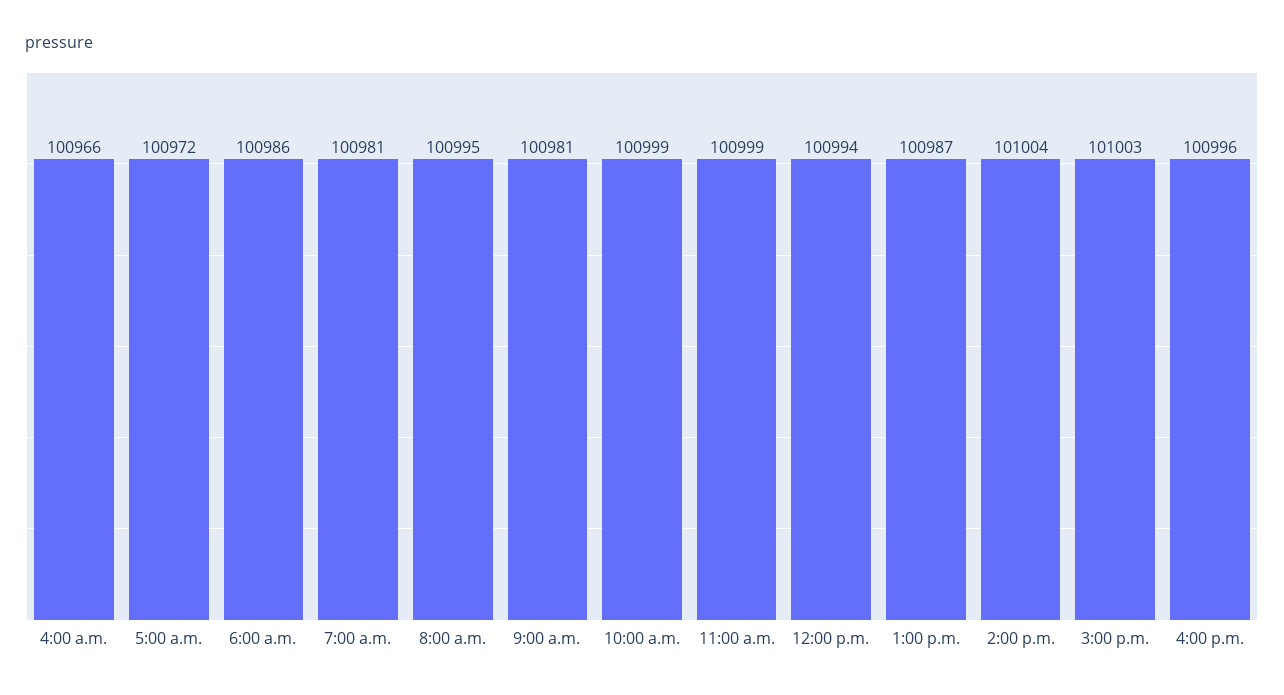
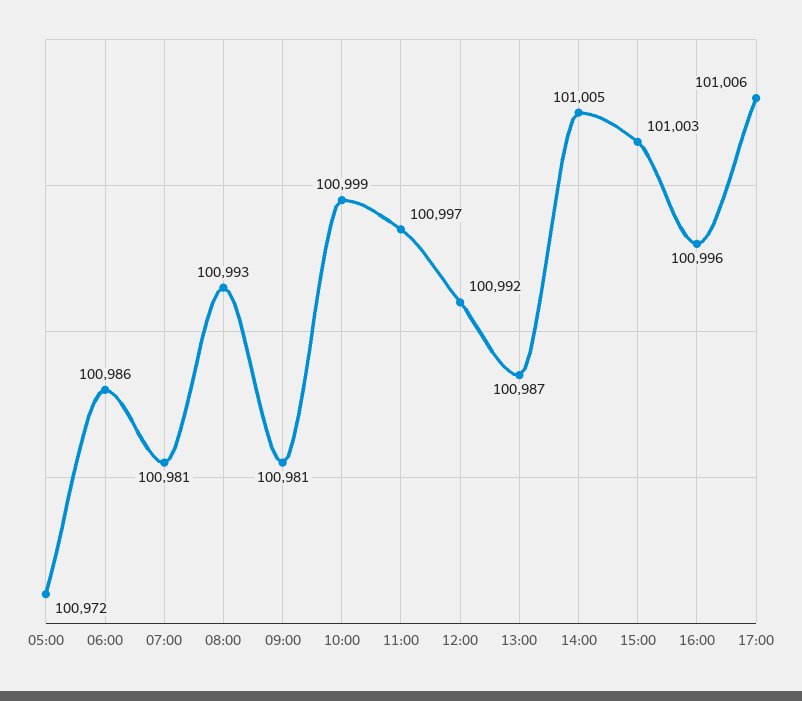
4:00 a.m.: 100966 -> none
8:00 a.m.: 100995 -> 100993
11:00 a.m.: 100999 -> 100997
12:00 p.m.: 100994 -> 100992
2:00 p.m.: 101004 -> 101005
17:00: none -> 101006

